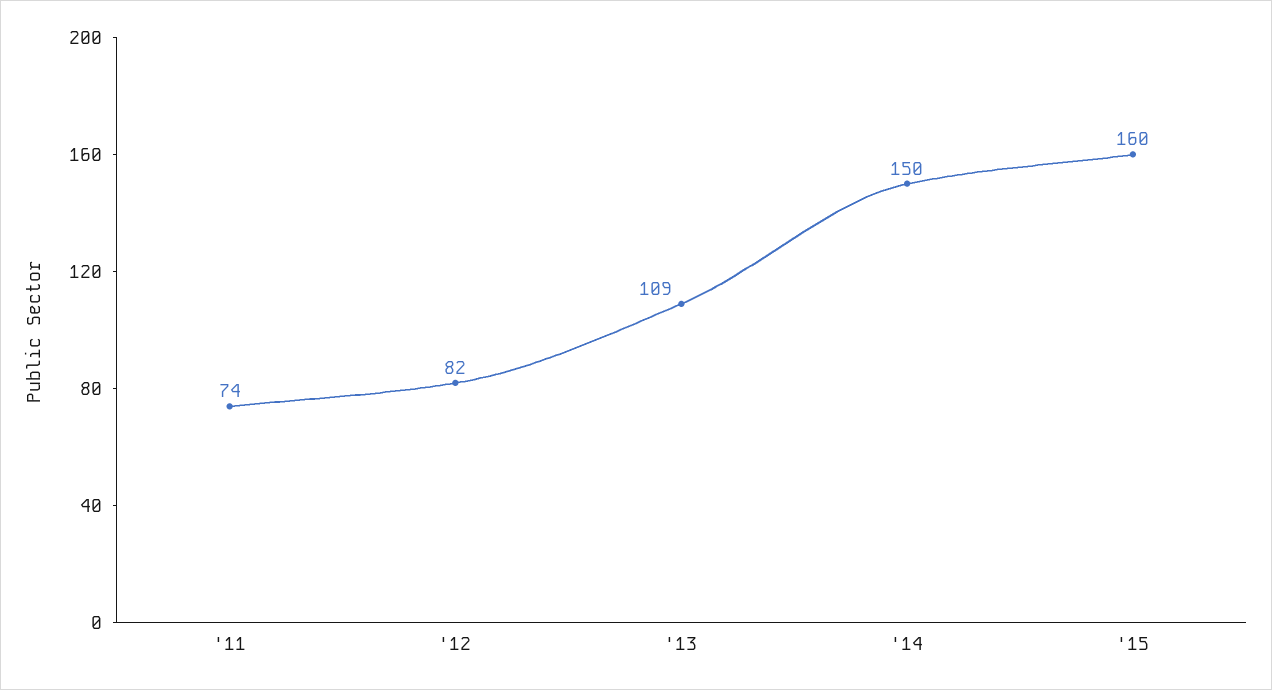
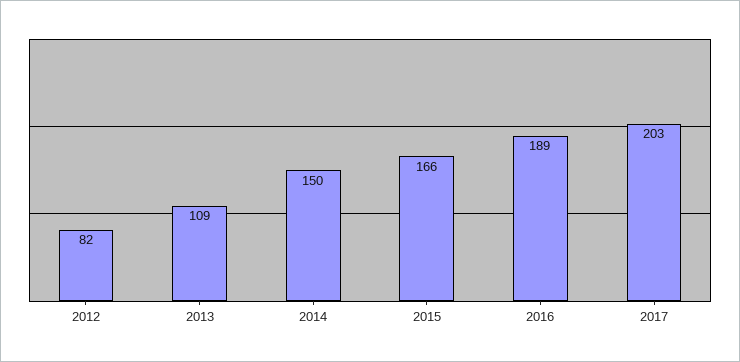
'11: 74 -> none
'15: 160 -> 166
2016: none -> 189
2017: none -> 203

